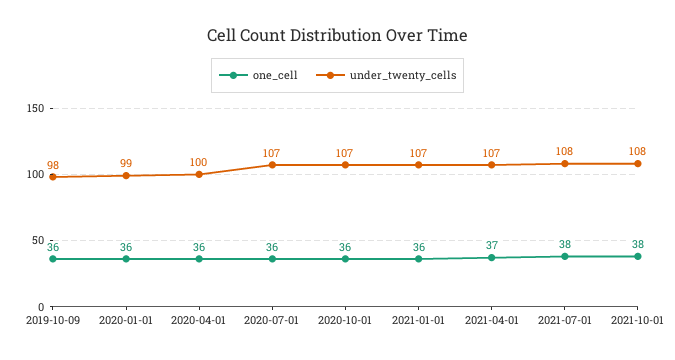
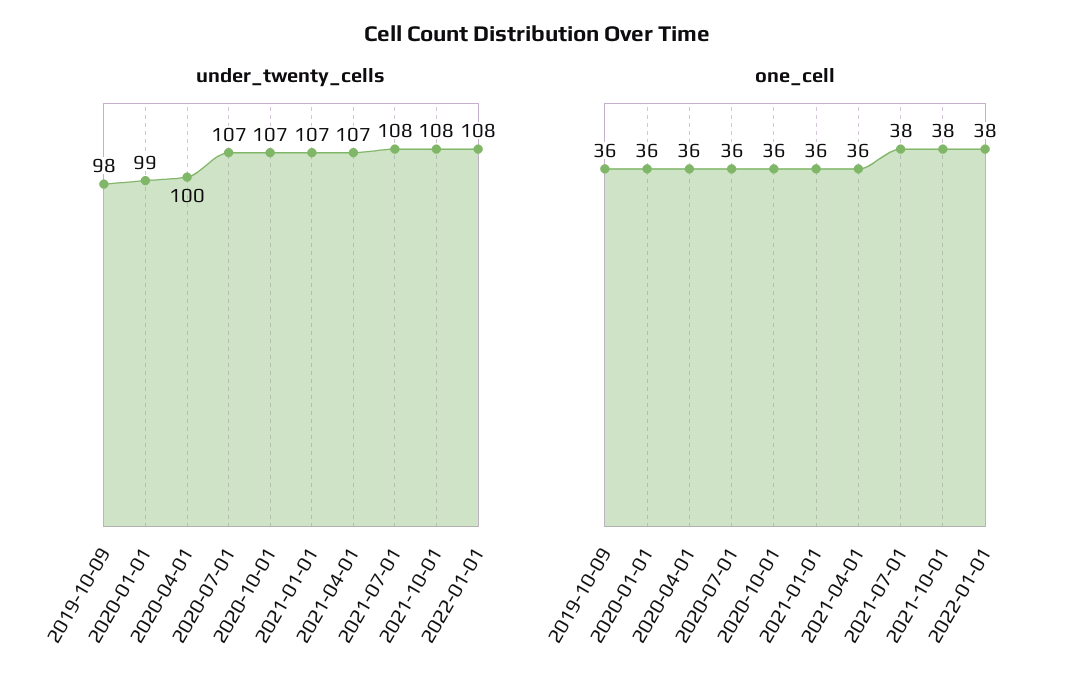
one_cell, 2021-04-01: 37 -> 36
under_twenty_cells, 2022-01-01: none -> 108
one_cell, 2022-01-01: none -> 38

